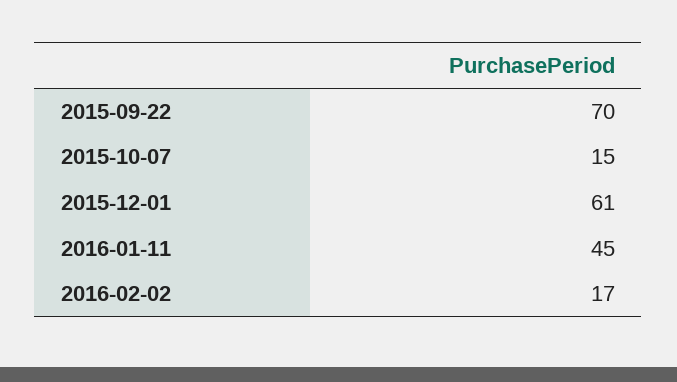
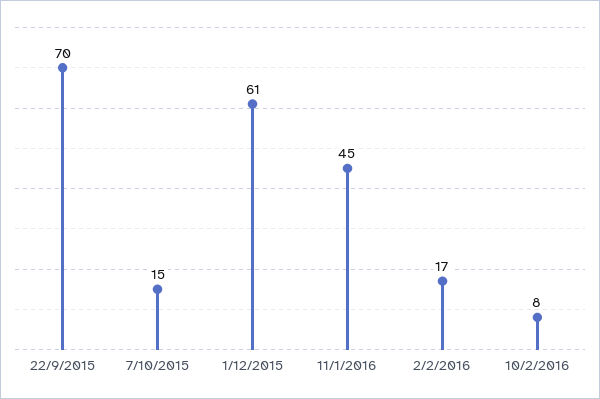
10/2/2016: none -> 8

